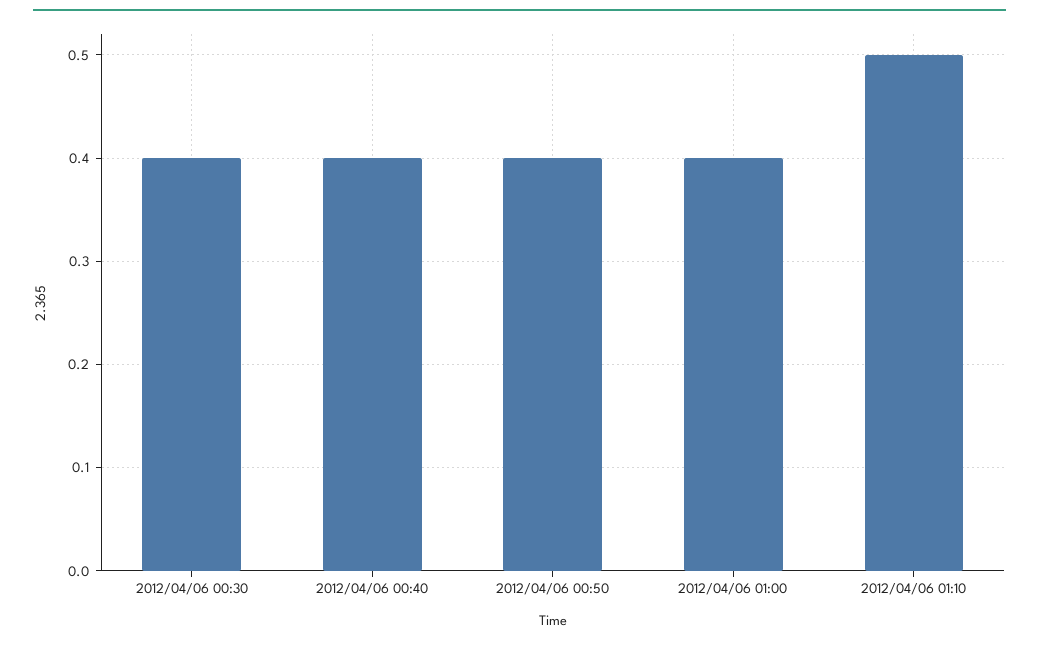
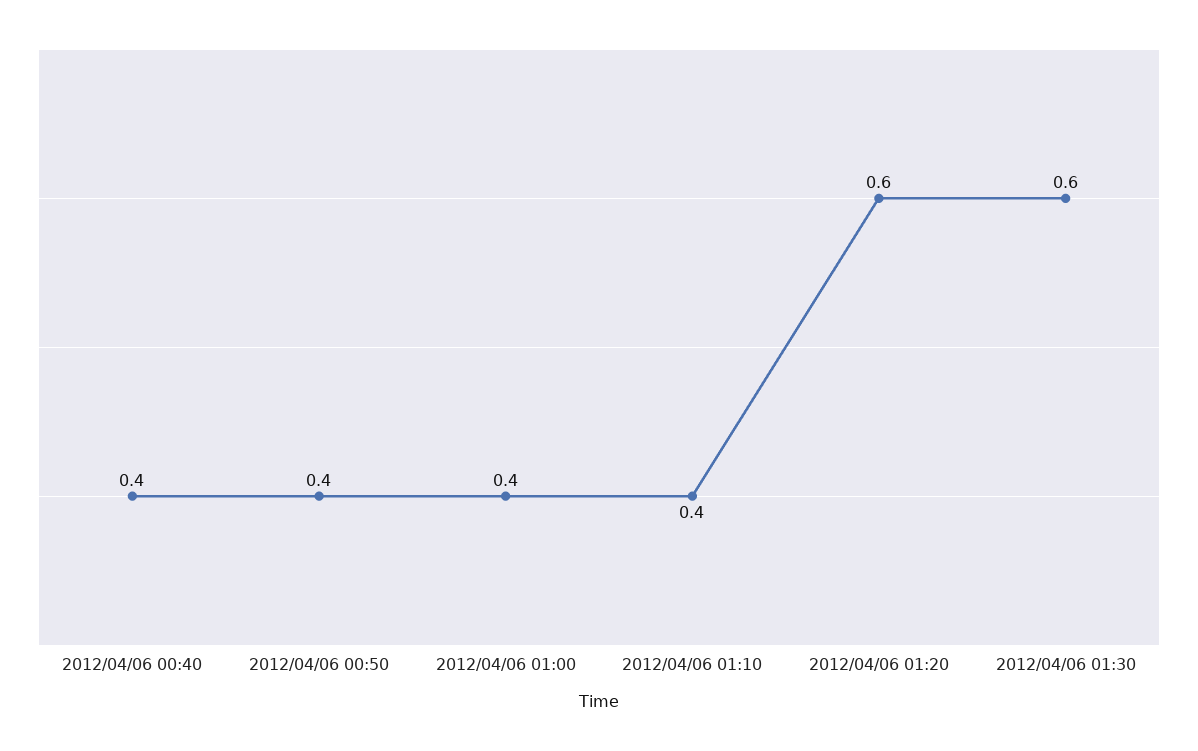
2012/04/06 00:30: 0.4 -> none
2012/04/06 01:10: 0.5 -> 0.4
2012/04/06 01:20: none -> 0.6
2012/04/06 01:30: none -> 0.6

